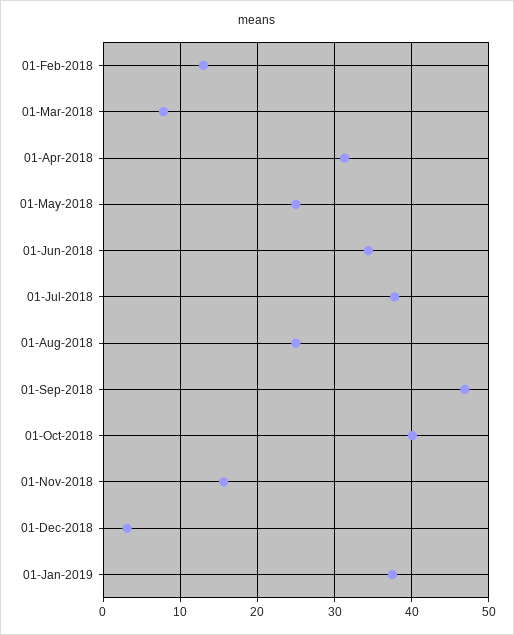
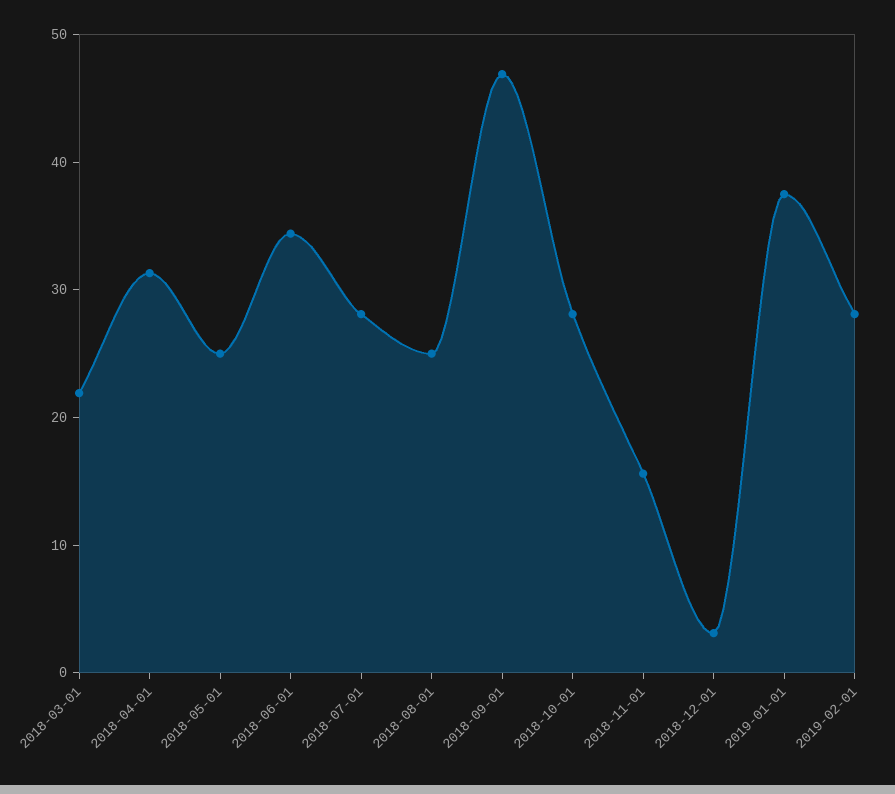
01-Feb-2018: 13 -> none
01-Mar-2018: 8 -> 22
01-Jul-2018: 38 -> 28
01-Oct-2018: 40 -> 28
2019-02-01: none -> 28

